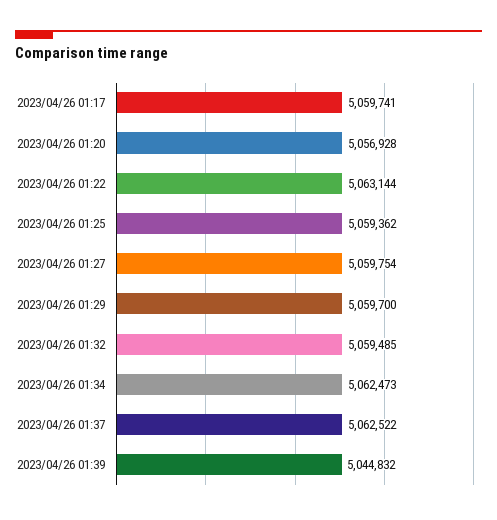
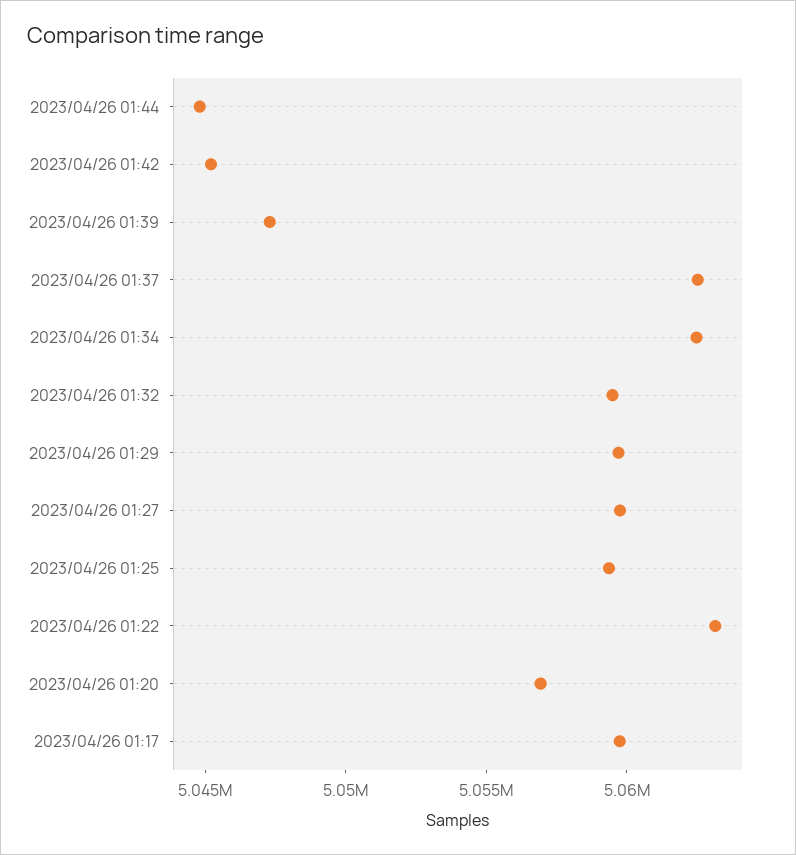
2023/04/26 01:39: 5044832 -> 5047000
2023/04/26 01:44: none -> 5045000
2023/04/26 01:42: none -> 5045000

